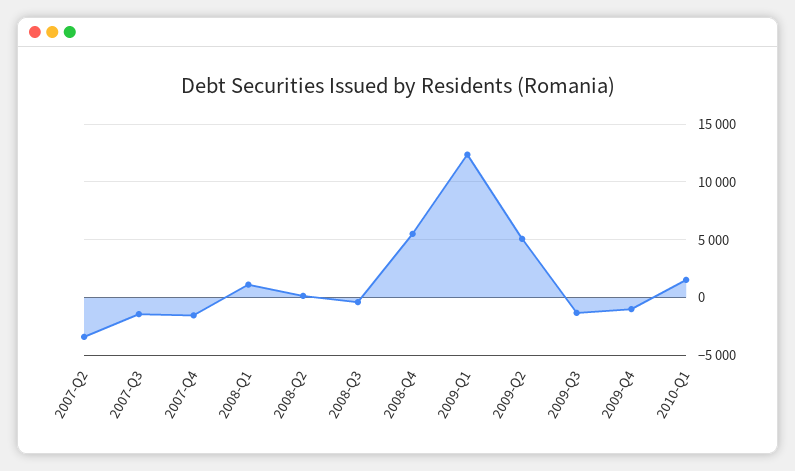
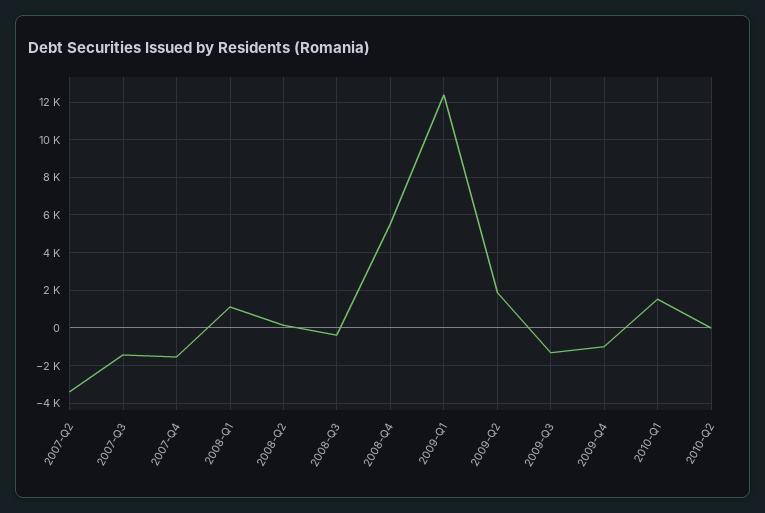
2009-Q2: 5000 -> 2000
2010-Q2: none -> 0

